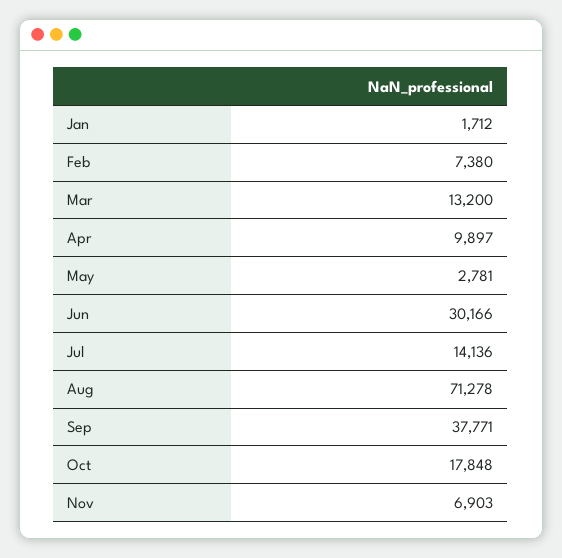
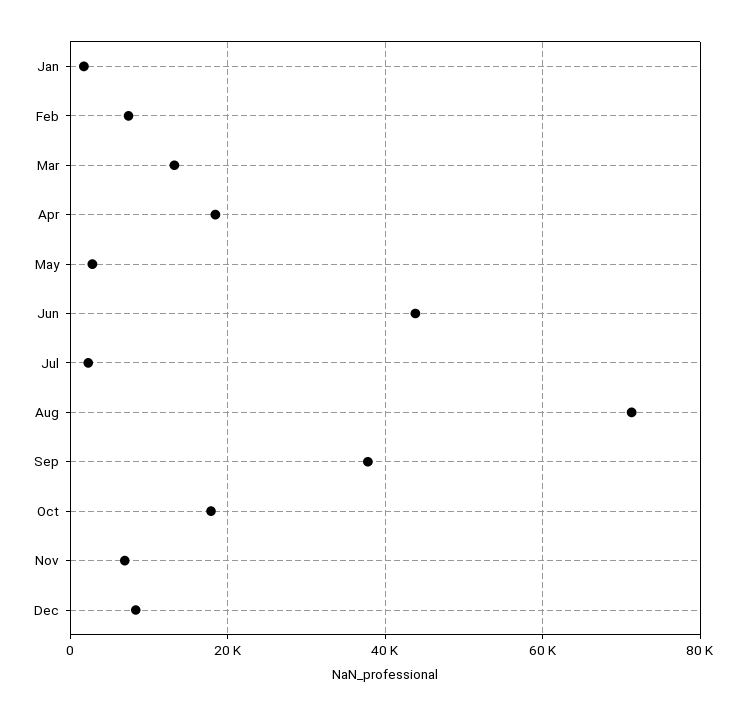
Apr: 9897 -> 18000
Jun: 30166 -> 44000
Jul: 14136 -> 2000
Dec: none -> 8000

